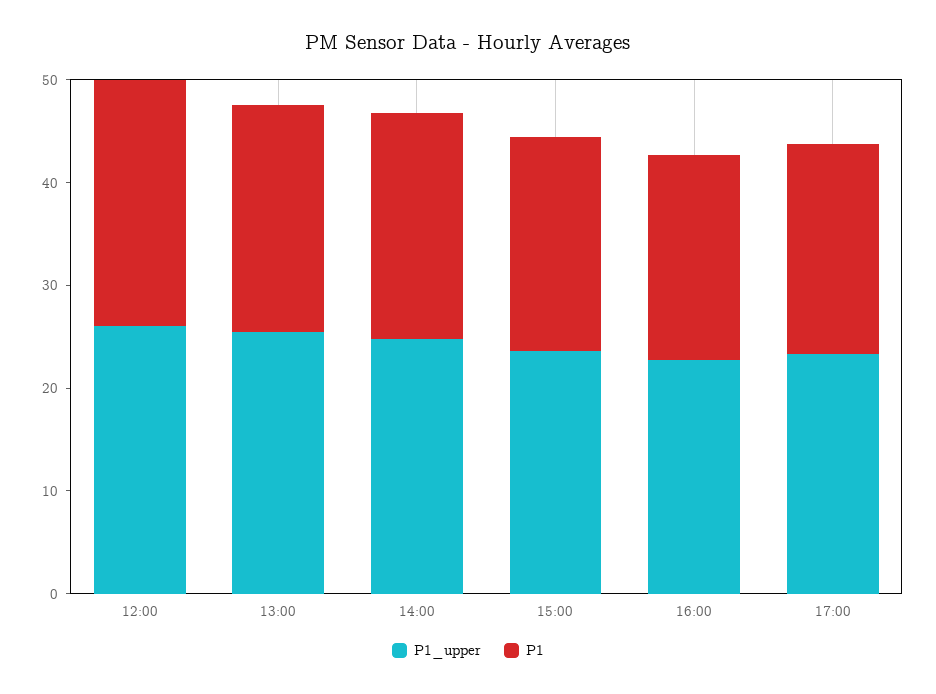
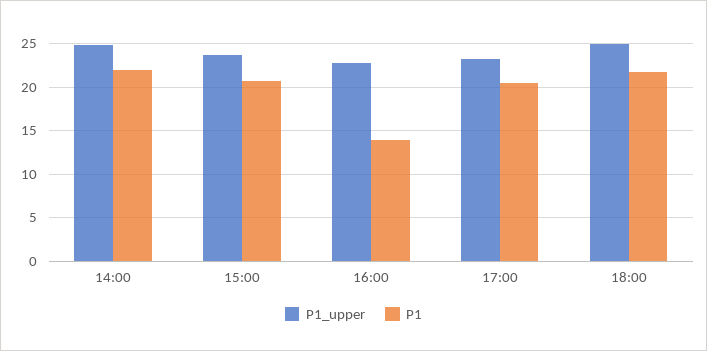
P1_upper, 12:00: 26 -> none
P1, 12:00: 24 -> none
P1_upper, 13:00: 26 -> none
P1, 13:00: 22 -> none
P1, 16:00: 20 -> 14
P1_upper, 18:00: none -> 25
P1, 18:00: none -> 22

